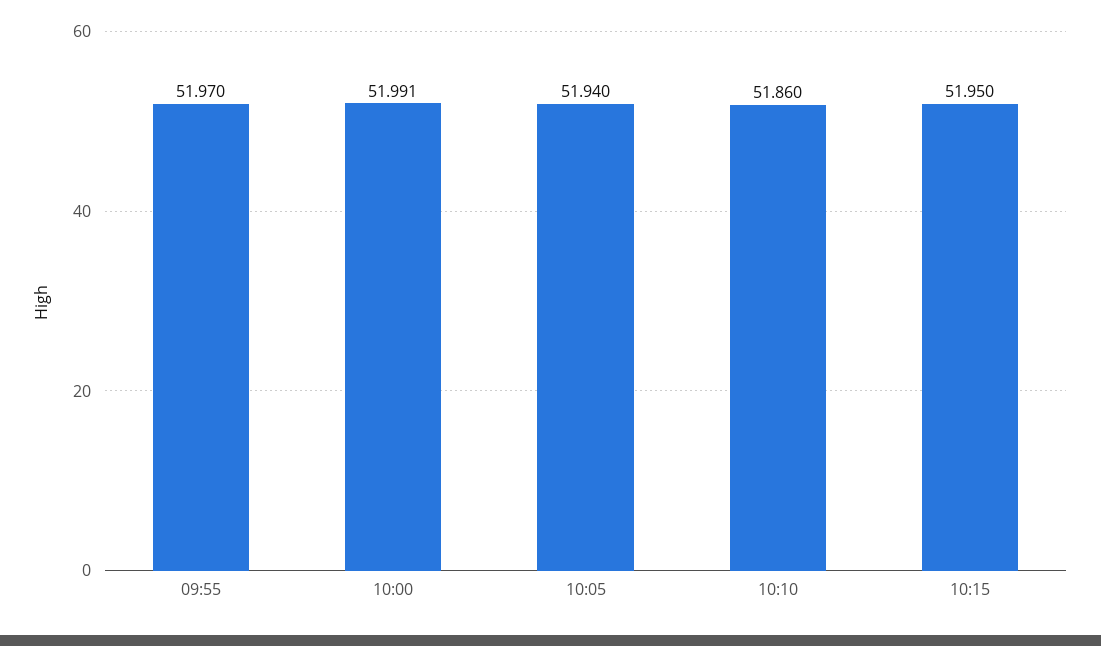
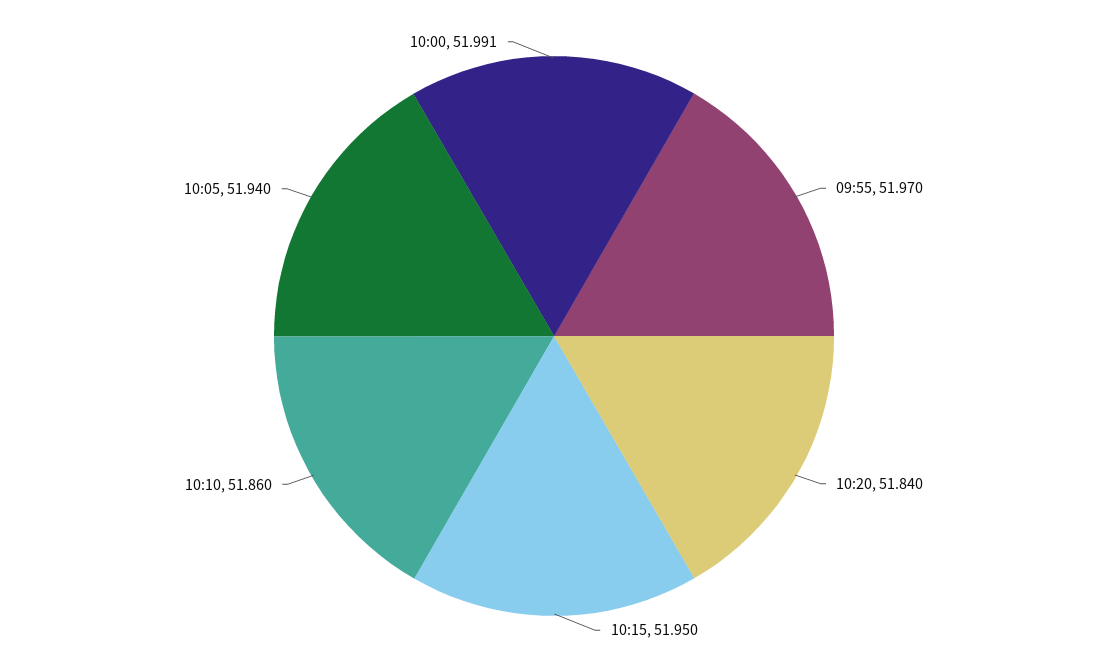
10:20: none -> 51.84

